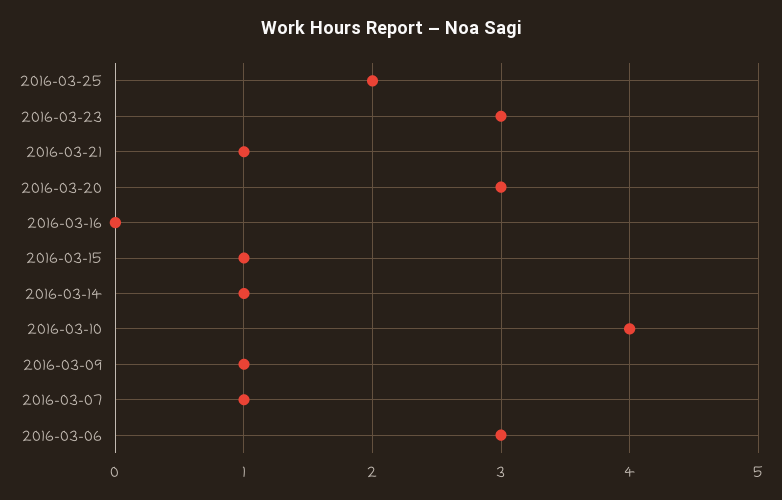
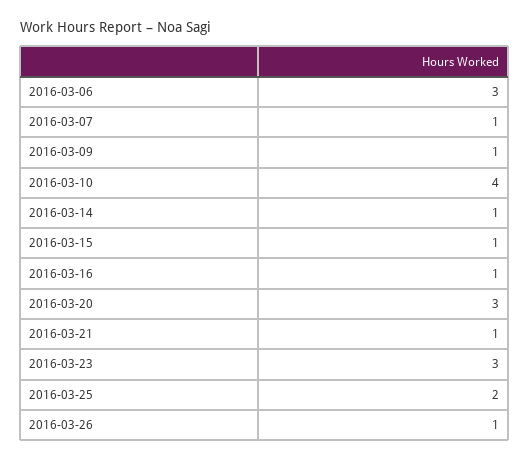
2016-03-16: 0 -> 1
2016-03-26: none -> 1

